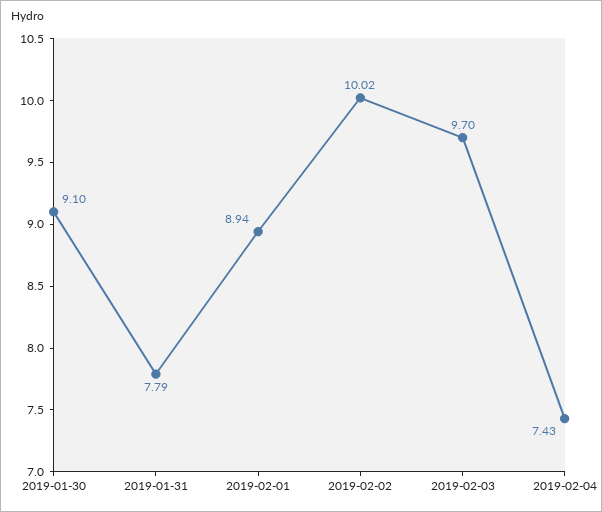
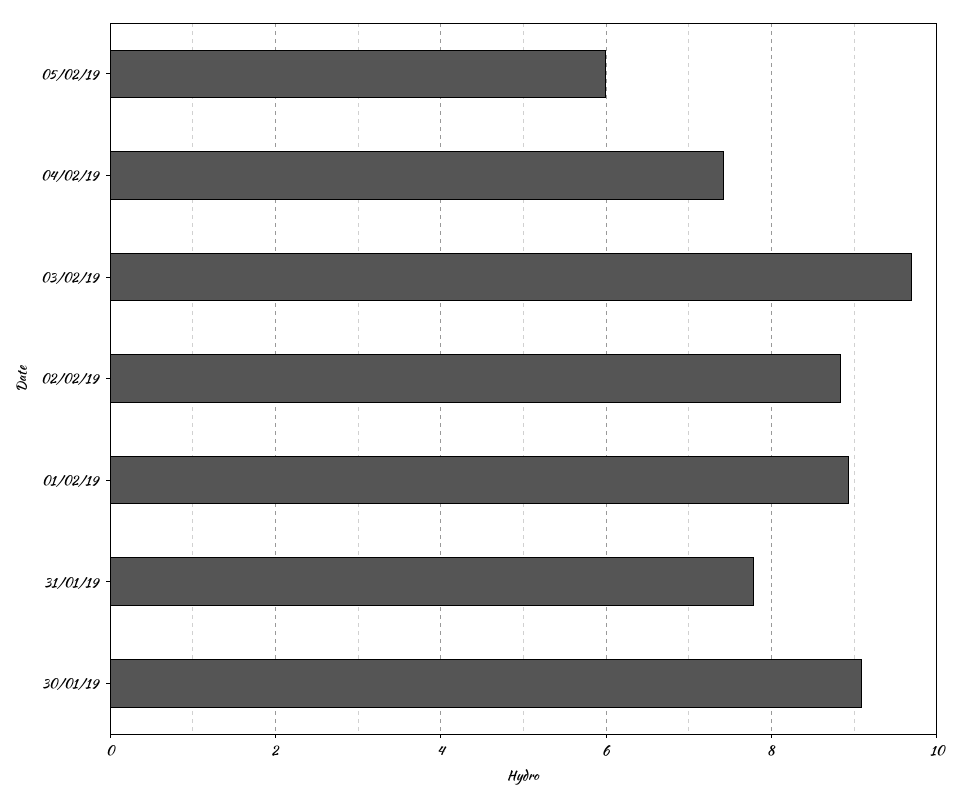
2019-02-02: 10.02 -> 8.8
05/02/19: none -> 6

